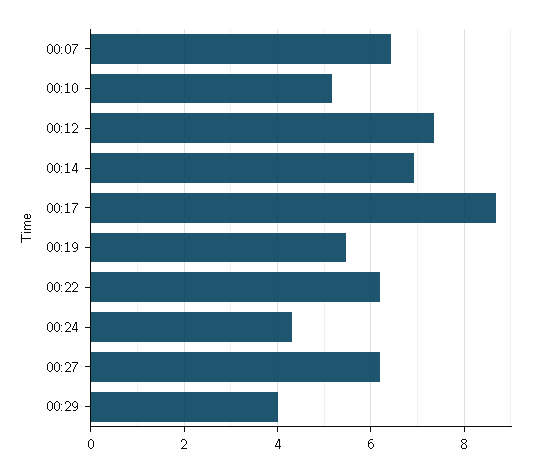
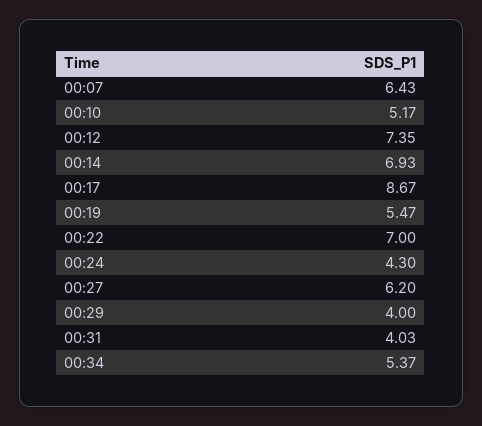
00:22: 6.2 -> 7
00:31: none -> 4.03
00:34: none -> 5.37

